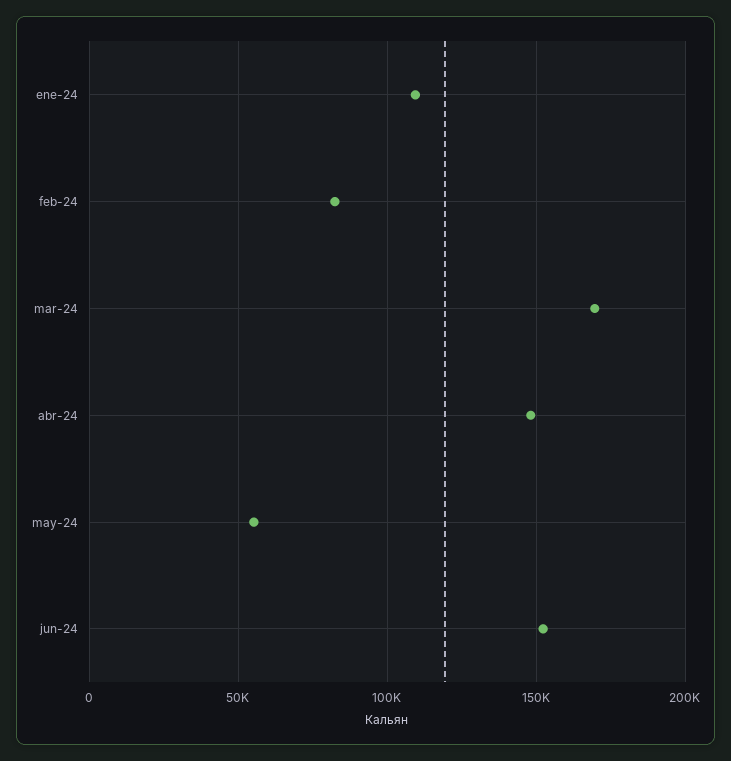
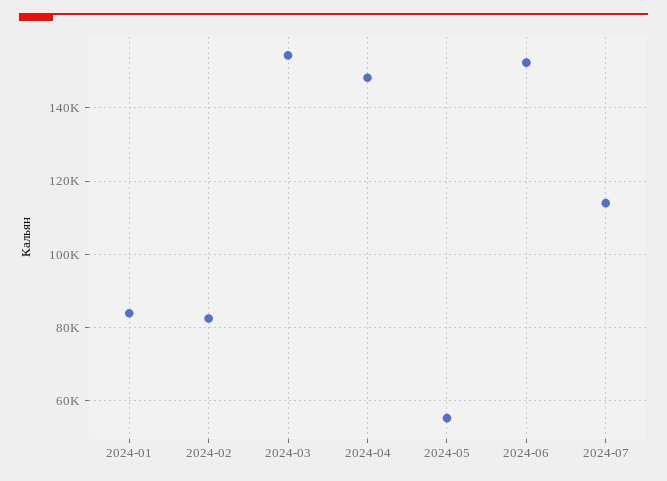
ene-24: 110000 -> 84000
mar-24: 170000 -> 154000
2024-07: none -> 114000

